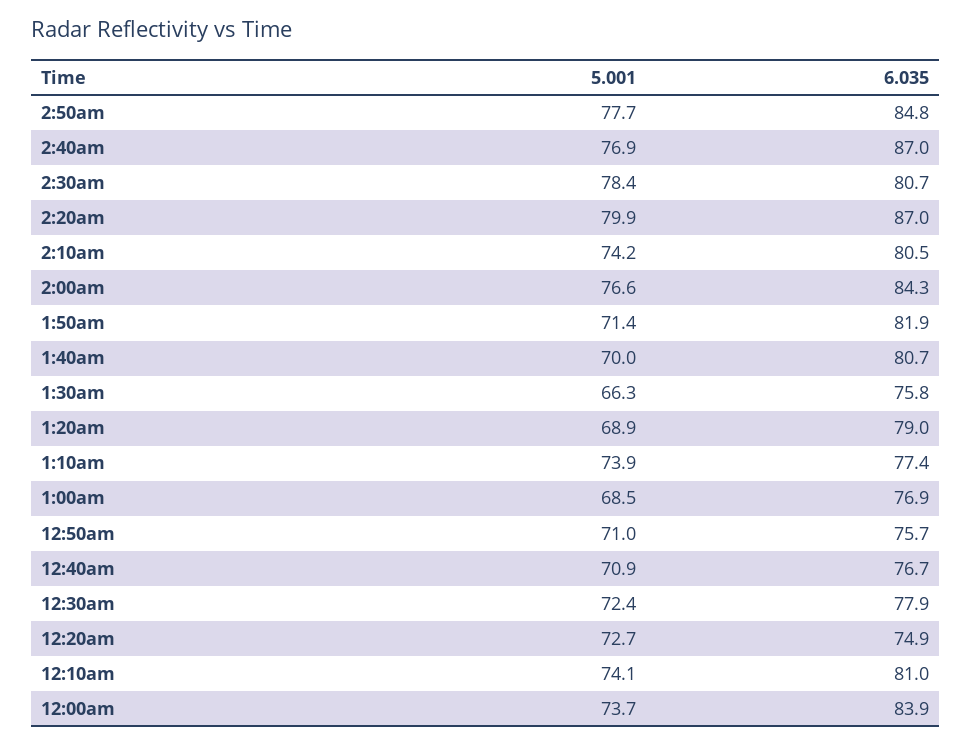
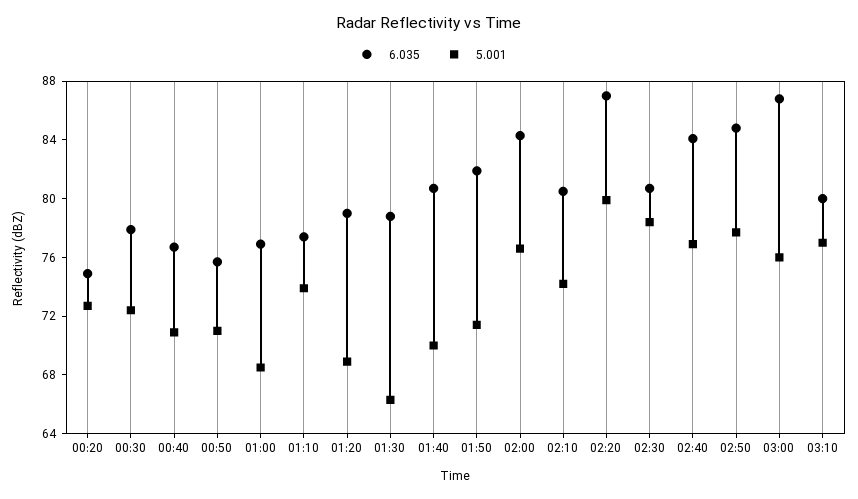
6.035, 2:40am: 87 -> 84
6.035, 1:30am: 75.8 -> 79
5.001, 12:10am: 74.1 -> none
6.035, 12:10am: 81 -> none
5.001, 12:00am: 73.7 -> none
6.035, 12:00am: 83.9 -> none
6.035, 03:00: none -> 87
5.001, 03:00: none -> 76
6.035, 03:10: none -> 80
5.001, 03:10: none -> 77

